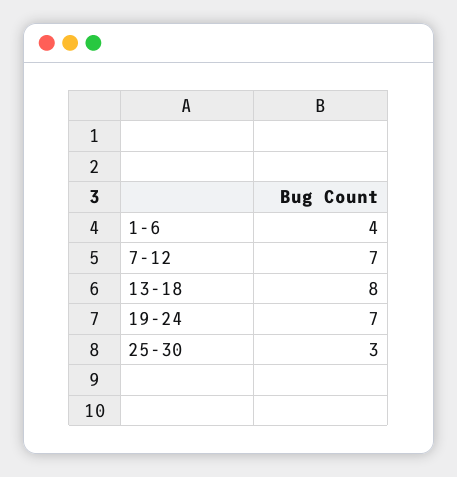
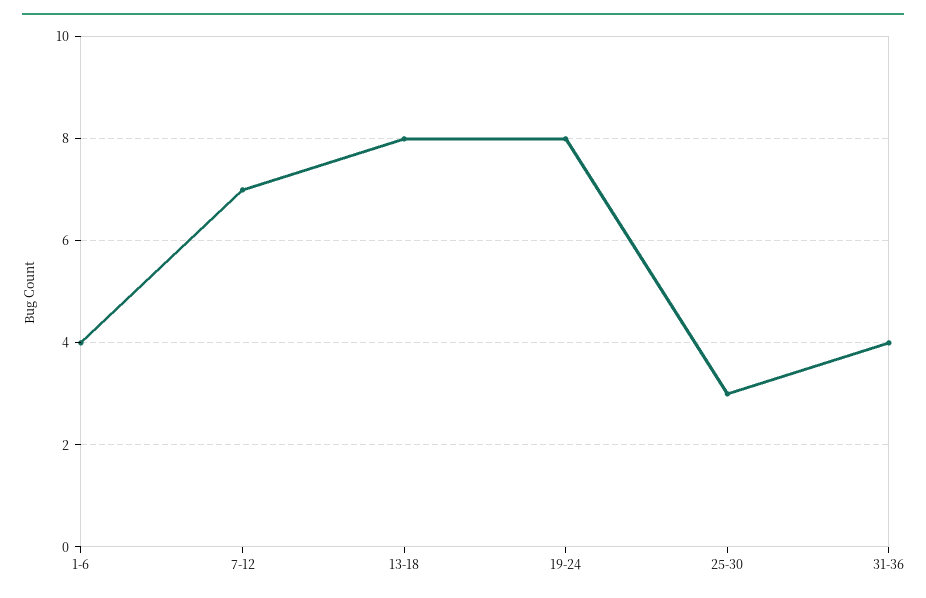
19-24: 7 -> 8
31-36: none -> 4

